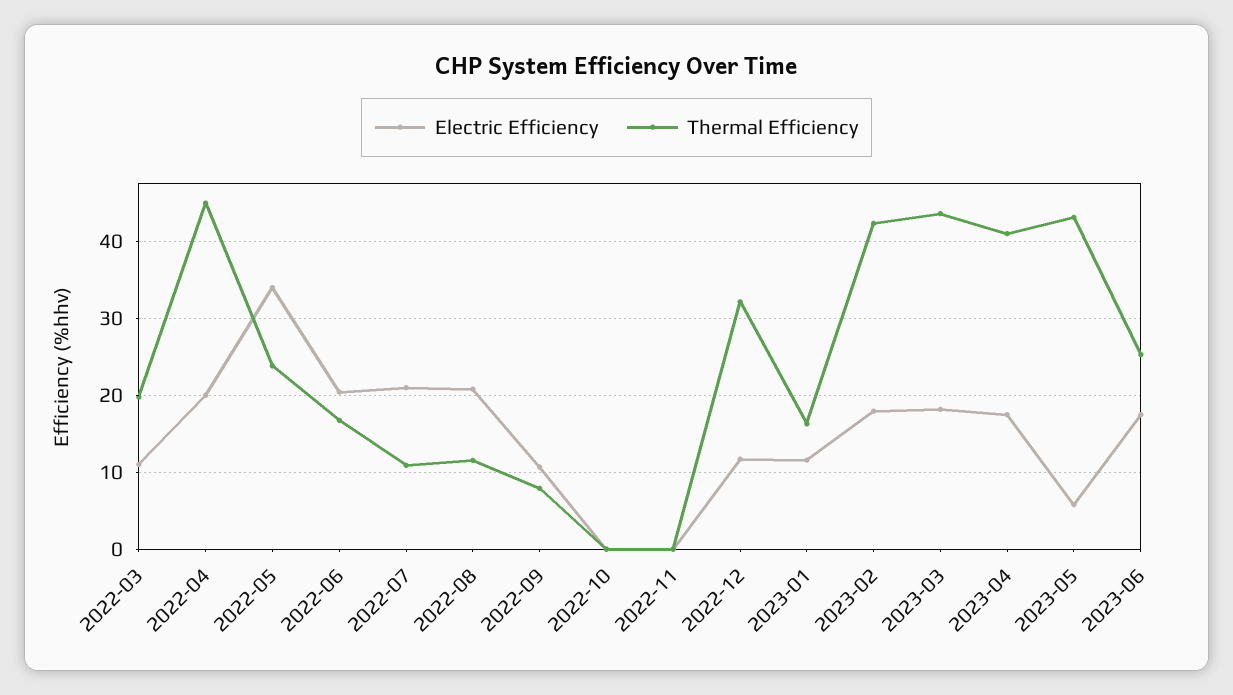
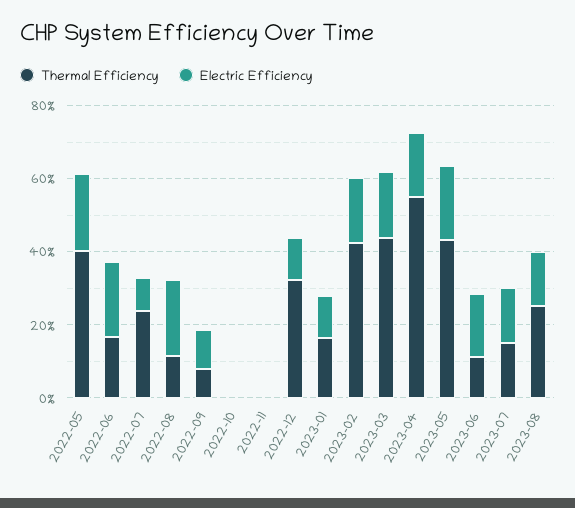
Electric Efficiency, 2022-03: 11 -> none
Thermal Efficiency, 2022-03: 20 -> none
Electric Efficiency, 2022-04: 20 -> none
Thermal Efficiency, 2022-04: 45 -> none
Electric Efficiency, 2022-05: 34 -> 20
Thermal Efficiency, 2022-05: 24 -> 40
Electric Efficiency, 2022-07: 21 -> 10
Thermal Efficiency, 2022-07: 11 -> 25
Thermal Efficiency, 2023-04: 41 -> 55
Electric Efficiency, 2023-05: 6 -> 20
Thermal Efficiency, 2023-06: 25 -> 10
Thermal Efficiency, 2023-07: none -> 15
Electric Efficiency, 2023-07: none -> 15
Thermal Efficiency, 2023-08: none -> 25
Electric Efficiency, 2023-08: none -> 15

